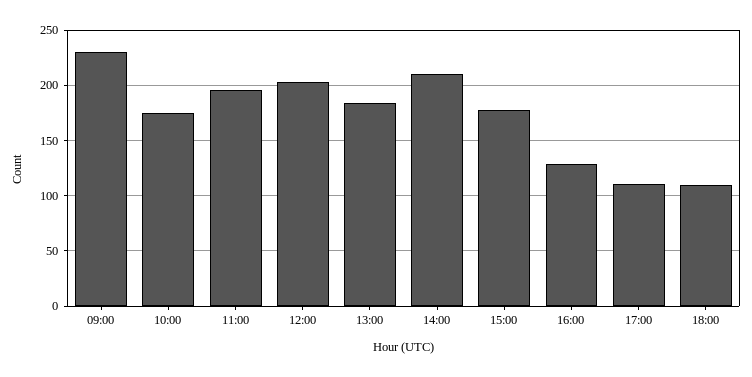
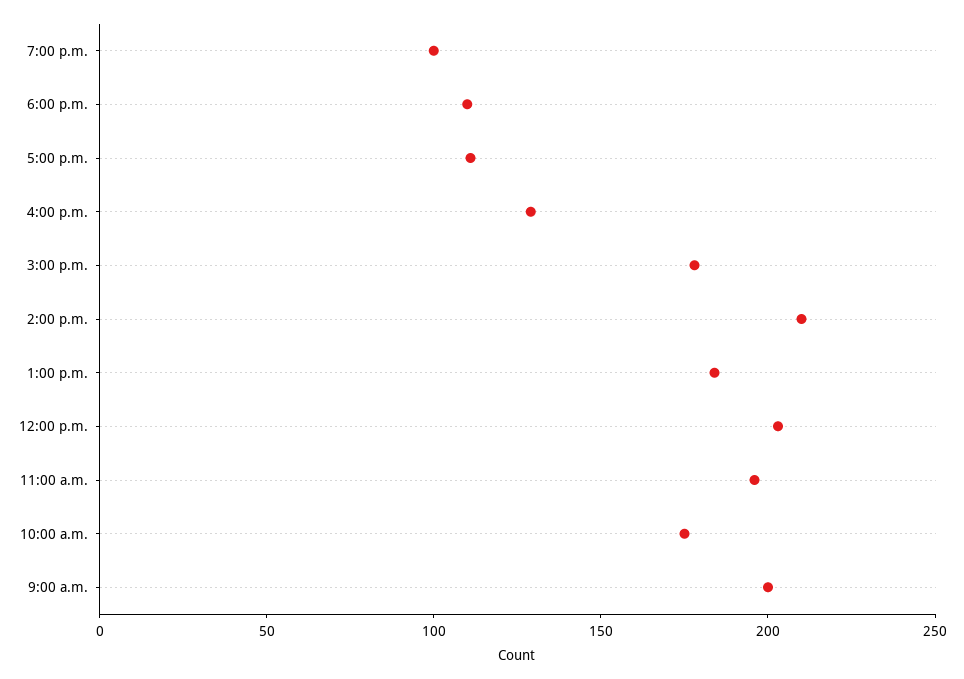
09:00: 230 -> 200
7:00 p.m.: none -> 100

